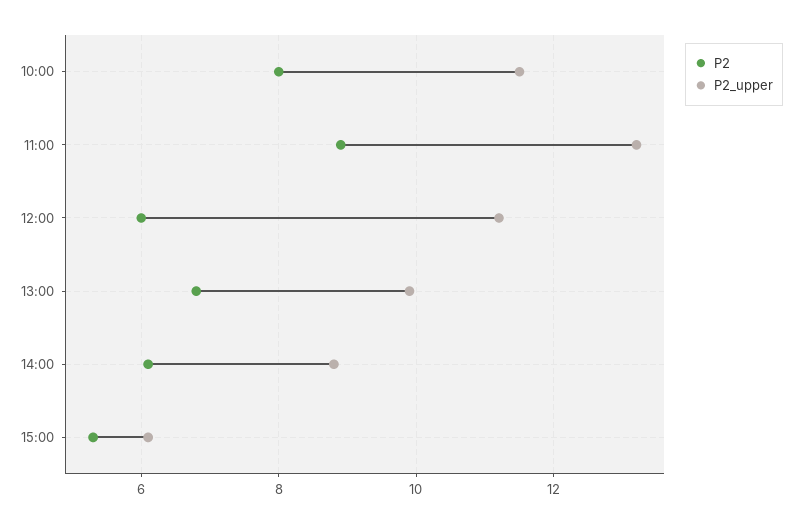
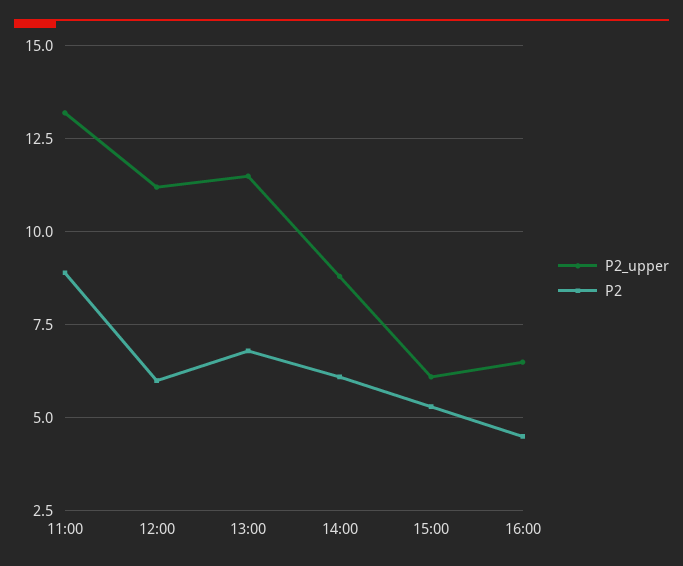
P2, 10:00: 8 -> none
P2_upper, 10:00: 11.5 -> none
P2_upper, 13:00: 10 -> 11.5
P2_upper, 16:00: none -> 6.5
P2, 16:00: none -> 4.5

